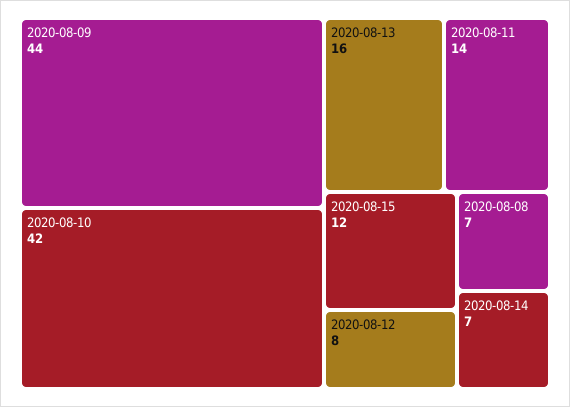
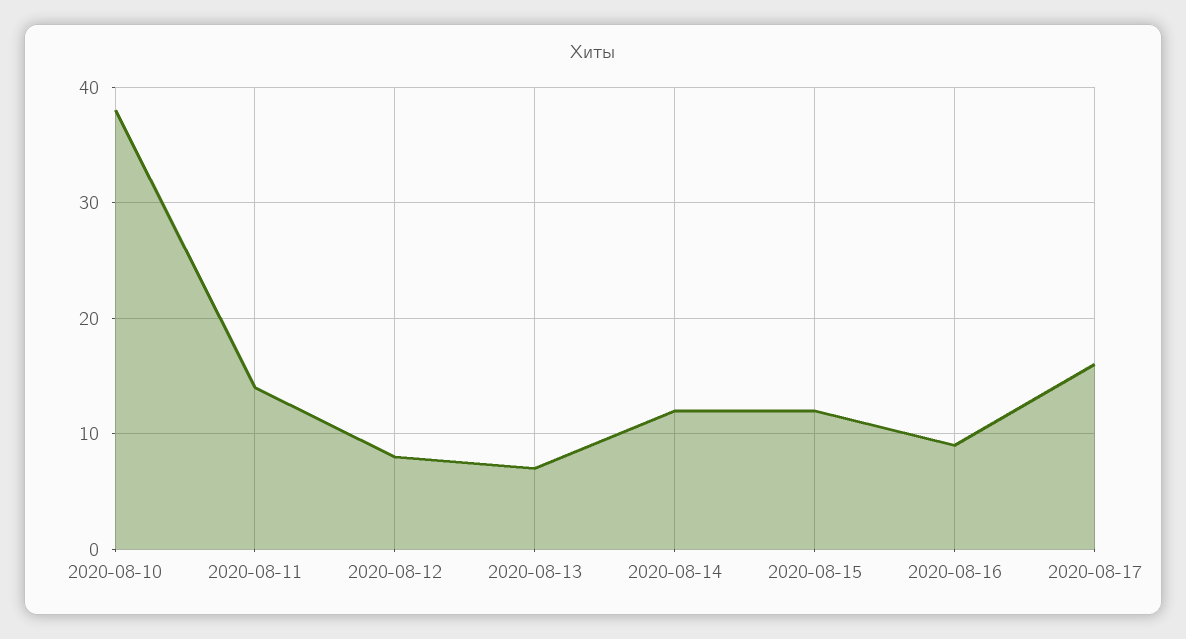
2020-08-09: 44 -> none
2020-08-10: 42 -> 38
2020-08-13: 16 -> 7
2020-08-08: 7 -> none
2020-08-14: 7 -> 12
2020-08-16: none -> 9
2020-08-17: none -> 16

